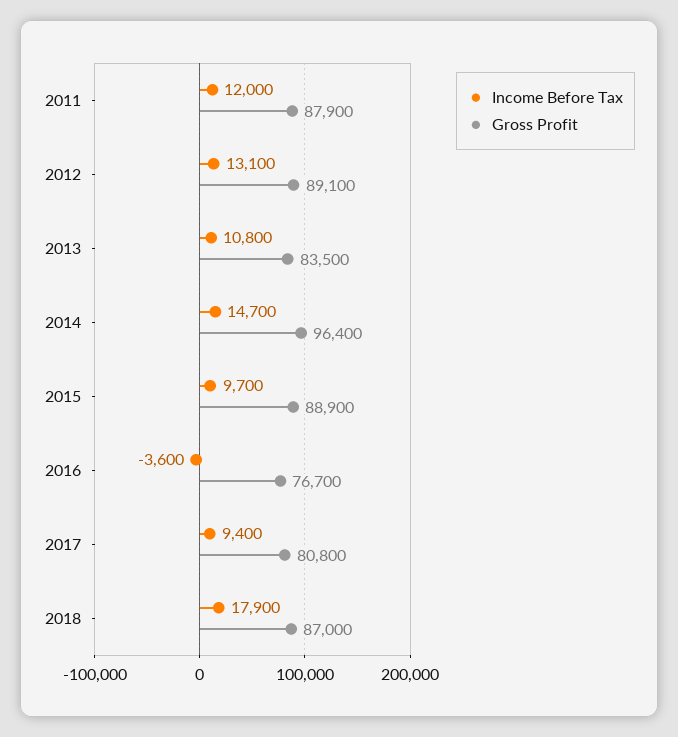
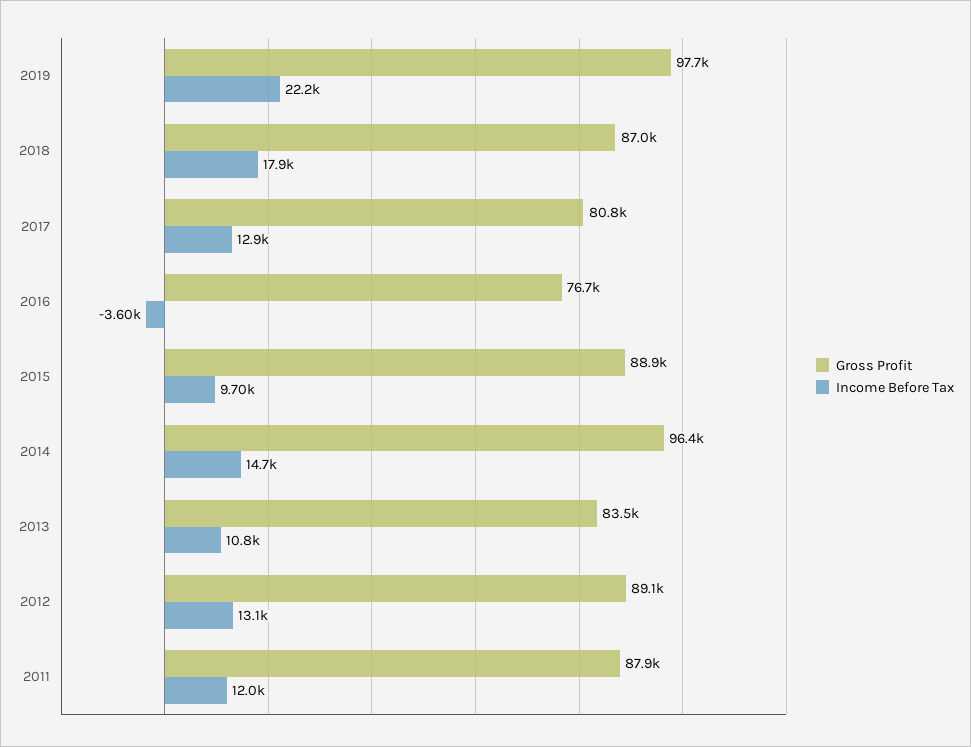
Income Before Tax, 2017: 9400 -> 12900
Gross Profit, 2019: none -> 97700
Income Before Tax, 2019: none -> 22200

